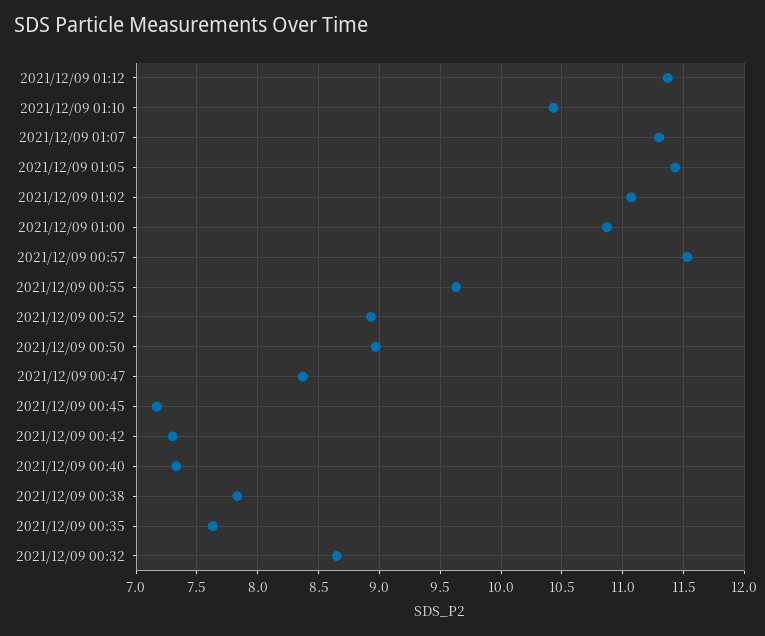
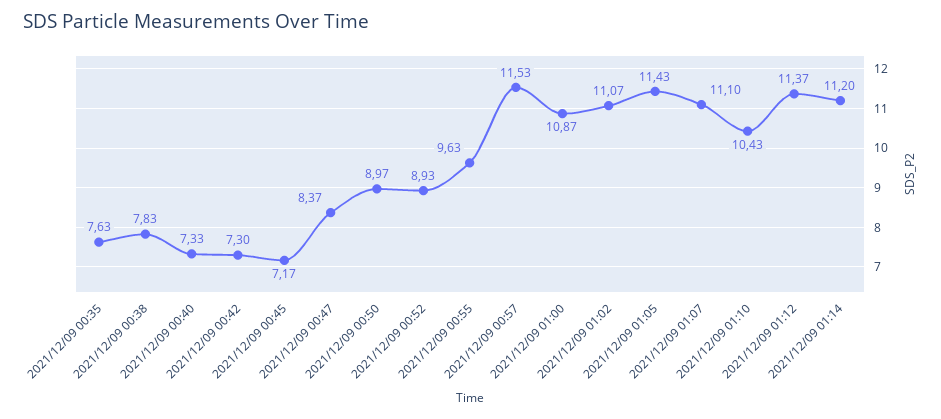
2021/12/09 01:07: 11.3 -> 11.1
2021/12/09 00:32: 8.65 -> none
2021/12/09 01:14: none -> 11.2

